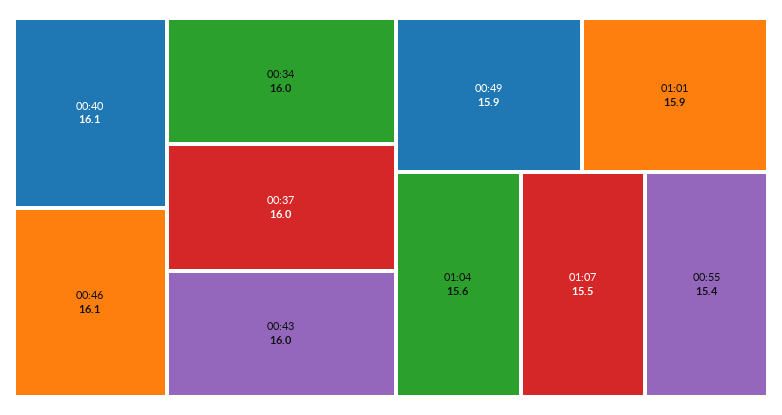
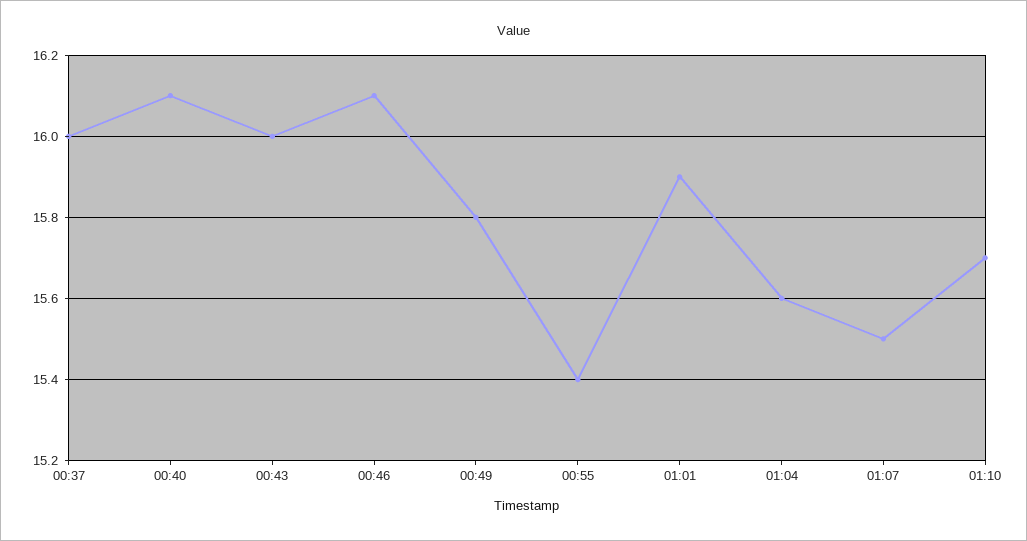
00:34: 16 -> none
00:49: 15.9 -> 15.8
01:10: none -> 15.7

